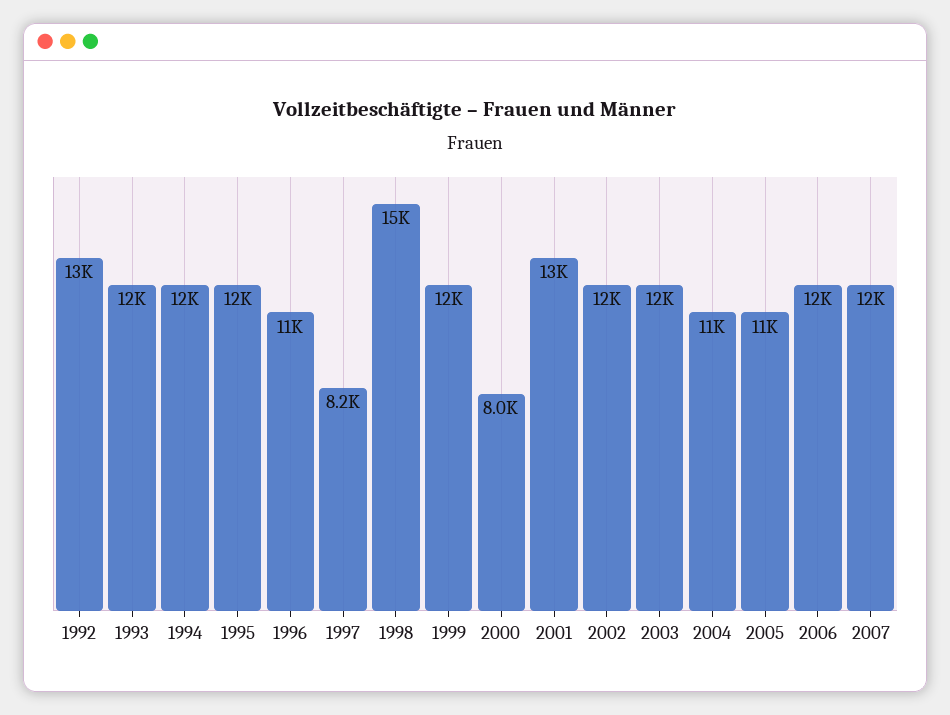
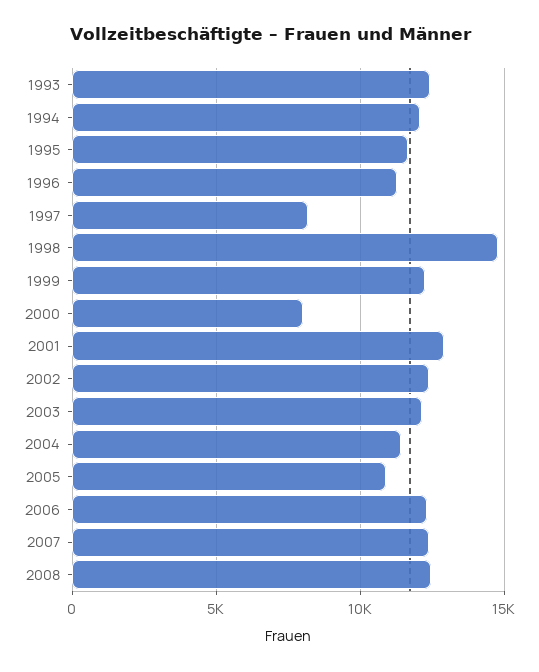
1992: 13000 -> none
2008: none -> 12500

